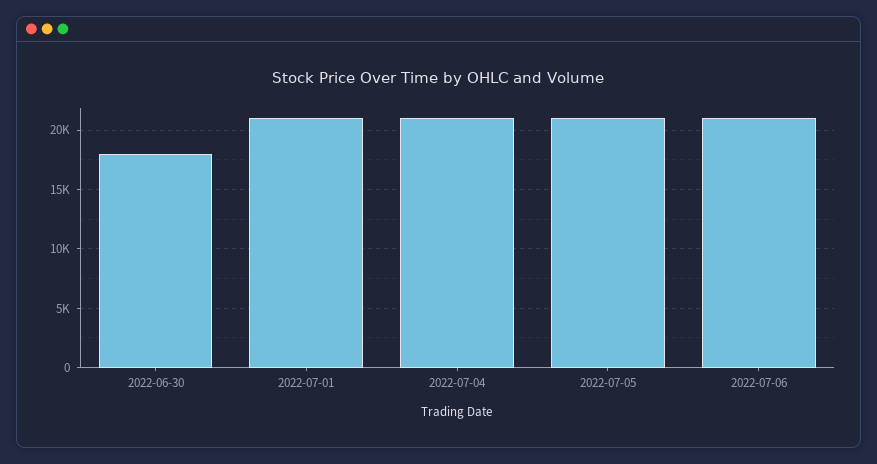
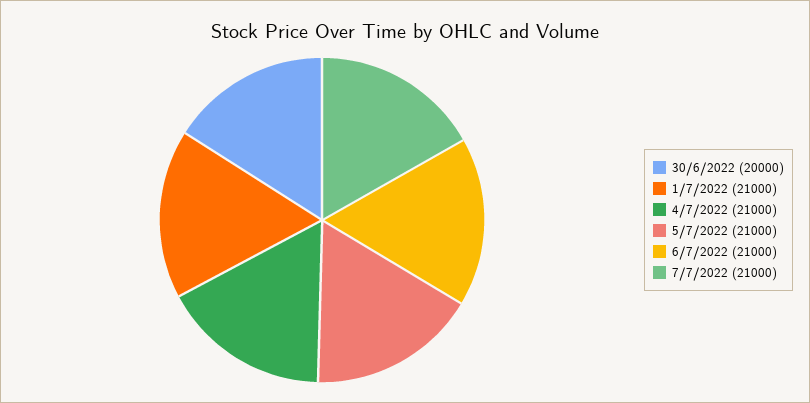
2022-06-30: 18000 -> 20000
7/7/2022: none -> 21000

